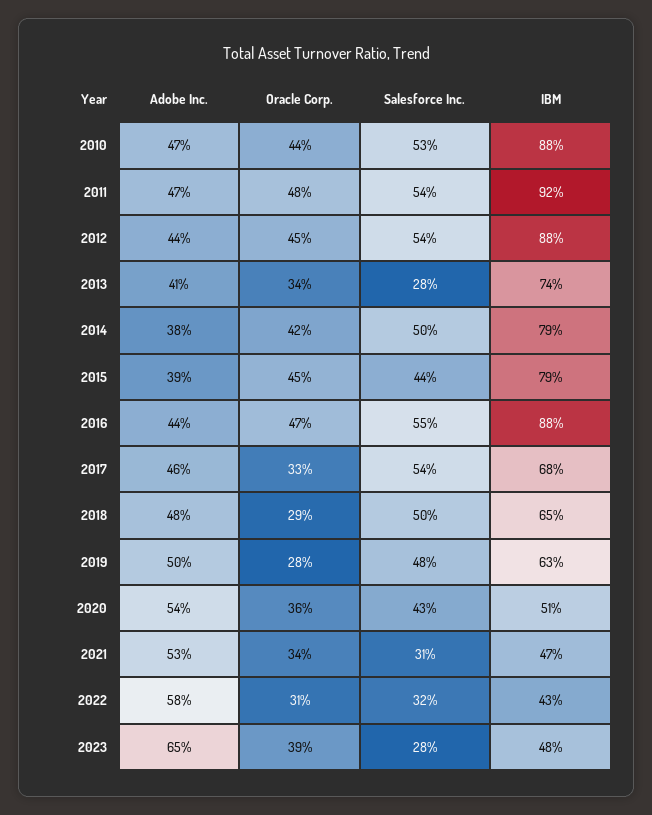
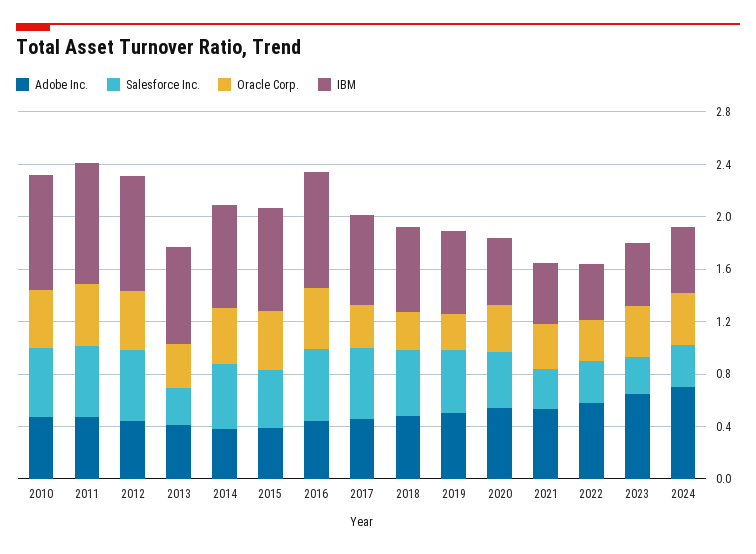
Adobe Inc., 2024: none -> 0.7
Salesforce Inc., 2024: none -> 0.3
Oracle Corp., 2024: none -> 0.4
IBM, 2024: none -> 0.5

